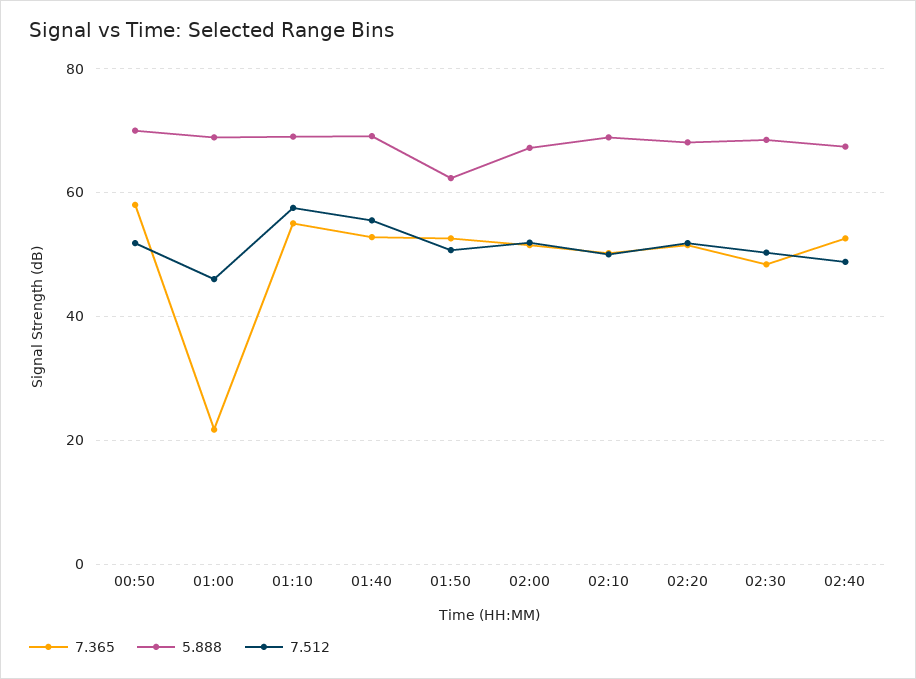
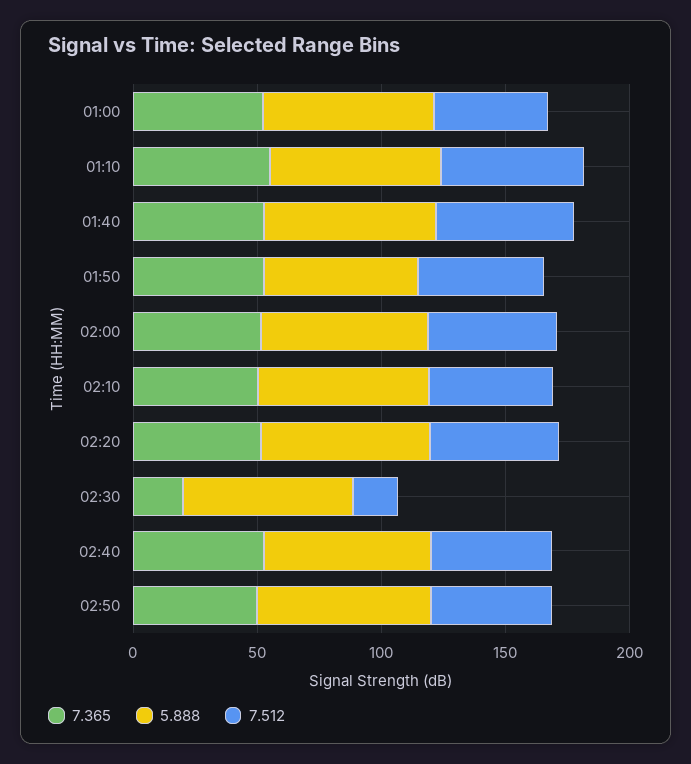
7.365, 00:50: 58 -> none
5.888, 00:50: 70 -> none
7.512, 00:50: 52 -> none
7.365, 01:00: 22 -> 50
7.365, 02:30: 48 -> 20
7.512, 02:30: 50 -> 20
7.365, 02:50: none -> 50
5.888, 02:50: none -> 70
7.512, 02:50: none -> 50

